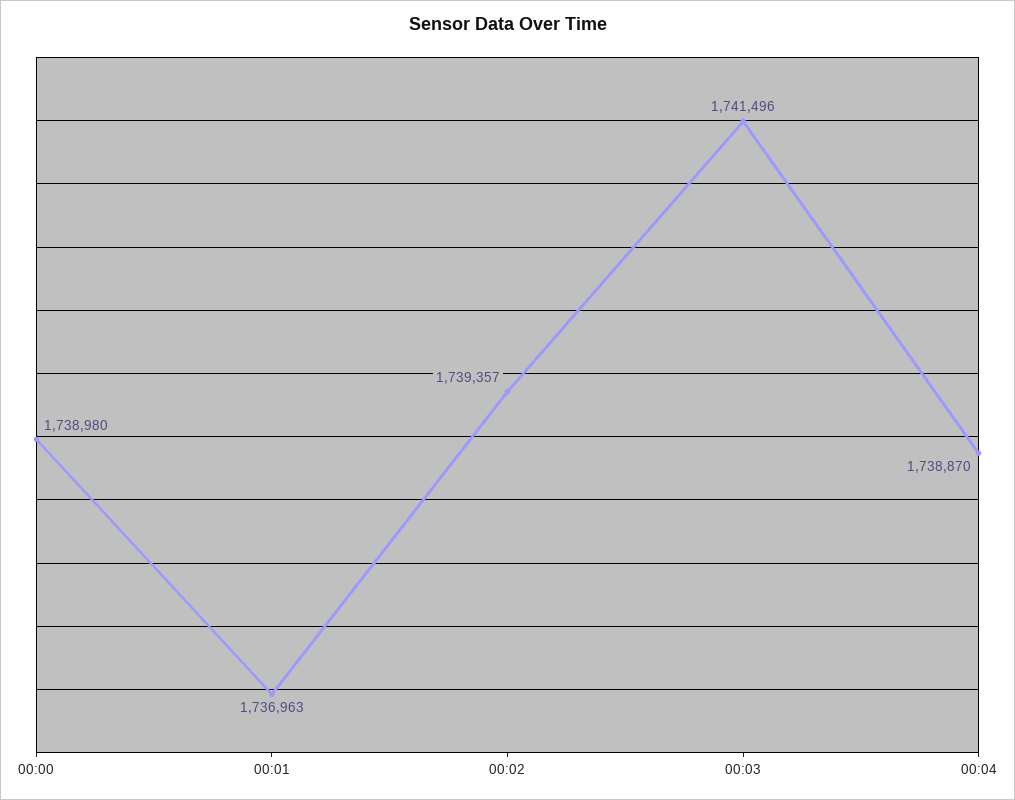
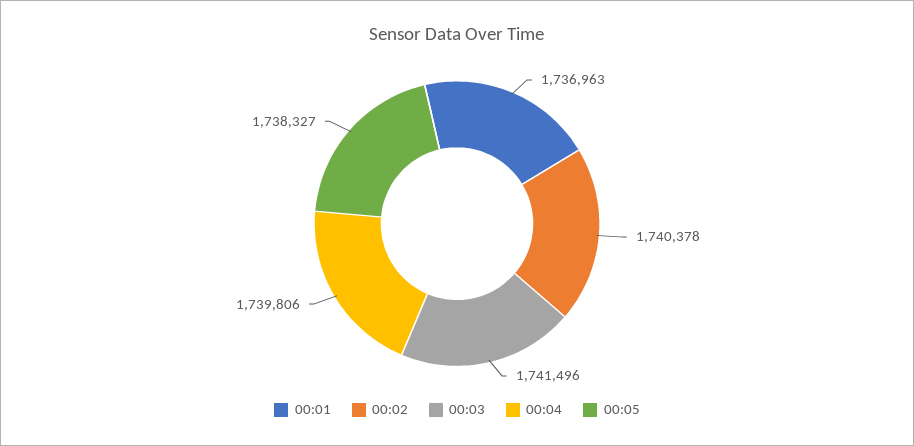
00:00: 1738980 -> none
00:02: 1739357 -> 1740378
00:04: 1738870 -> 1739806
00:05: none -> 1738327

